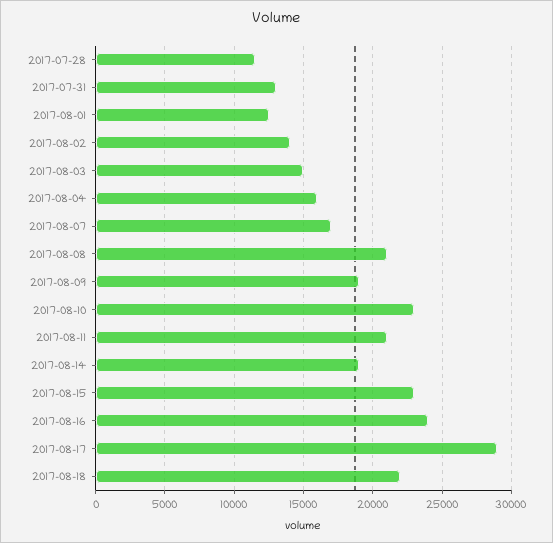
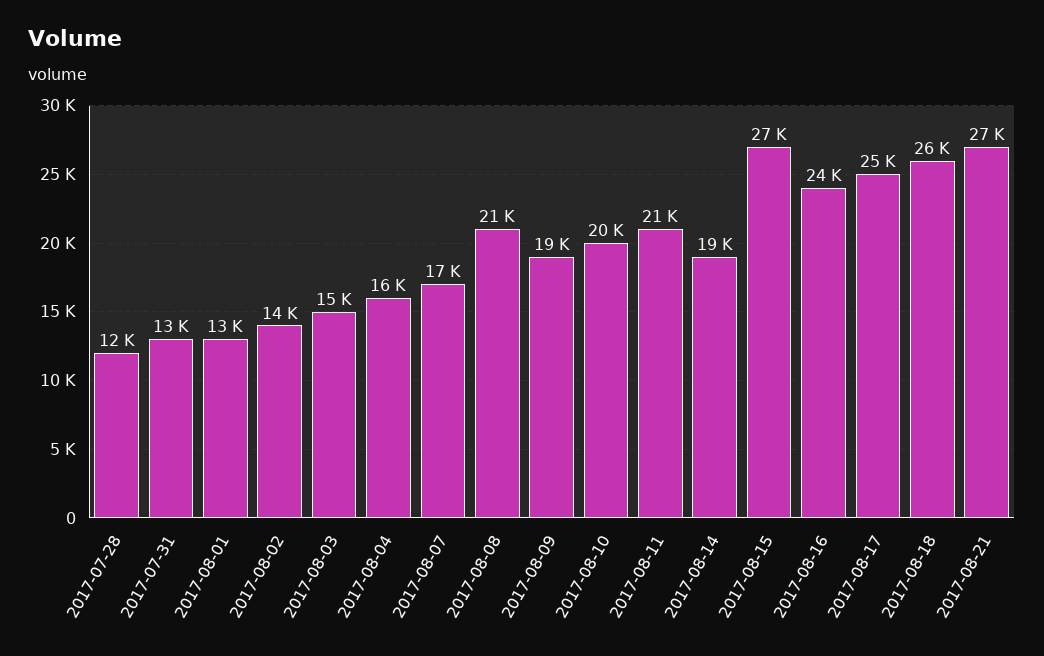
2017-08-10: 23000 -> 20000
2017-08-15: 23000 -> 27000
2017-08-17: 29000 -> 25000
2017-08-18: 22000 -> 26000
2017-08-21: none -> 27000

